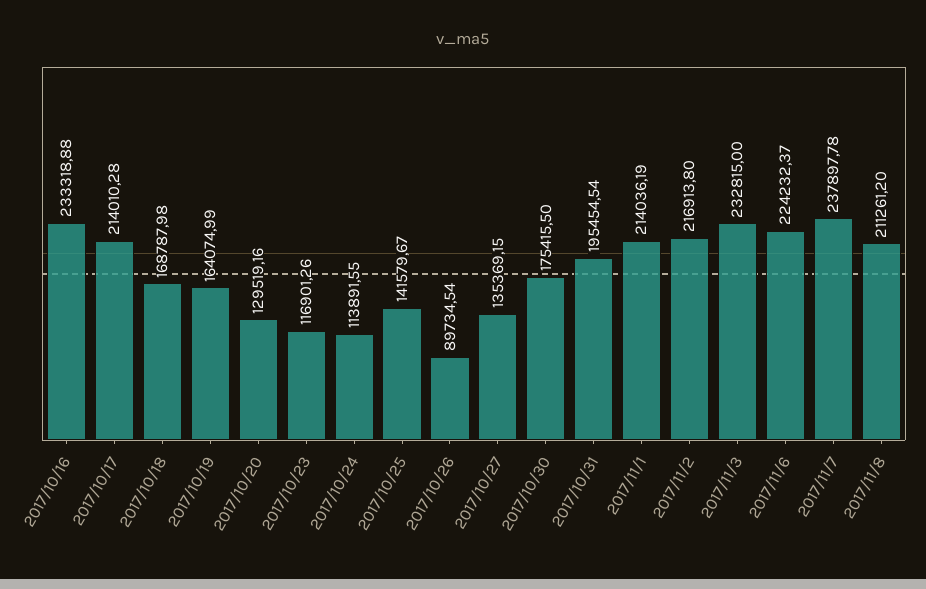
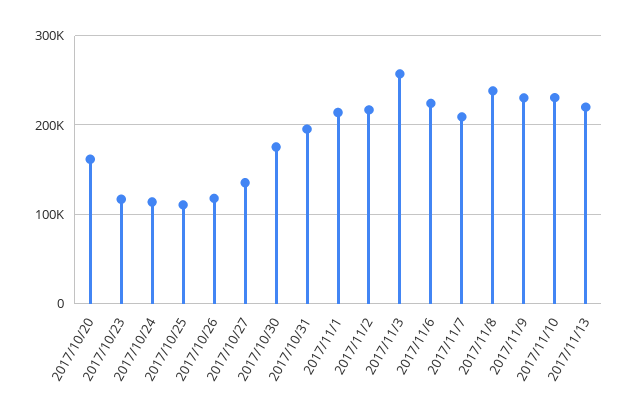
2017/10/16: 233318.88 -> none
2017/10/17: 214010.28 -> none
2017/10/18: 168787.98 -> none
2017/10/19: 164074.99 -> none
2017/10/20: 129519.16 -> 160000
2017/10/25: 141579.67 -> 110000
2017/10/26: 89734.54 -> 120000
2017/11/3: 232815 -> 260000
2017/11/7: 237897.78 -> 210000
2017/11/8: 211261.2 -> 240000
2017/11/9: none -> 230000
2017/11/10: none -> 230000
2017/11/13: none -> 220000

